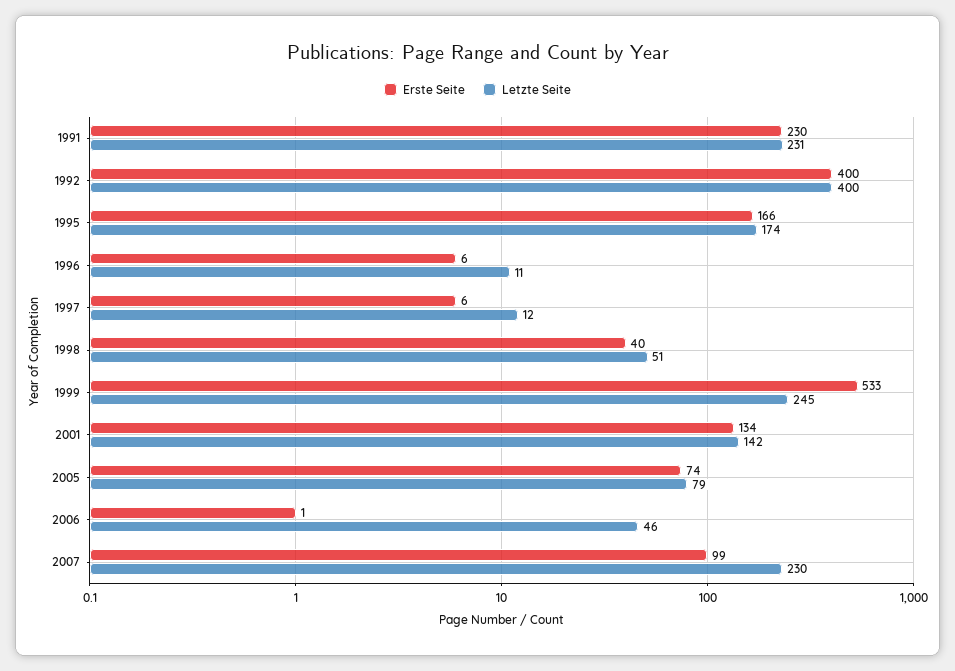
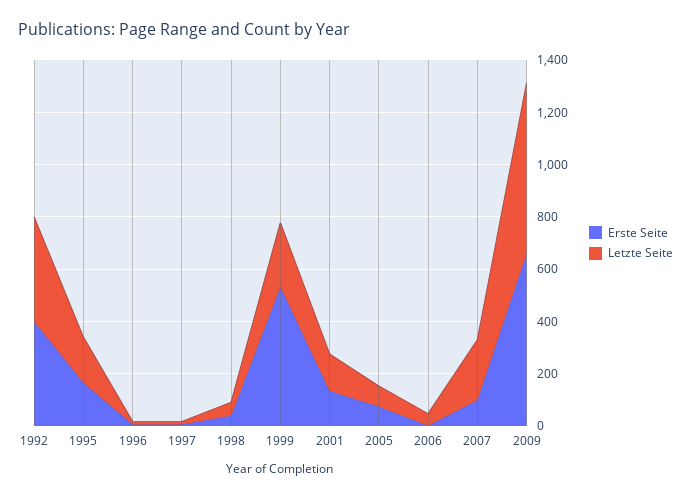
Erste Seite, 1991: 230 -> none
Letzte Seite, 1991: 231 -> none
Erste Seite, 2009: none -> 650
Letzte Seite, 2009: none -> 650

